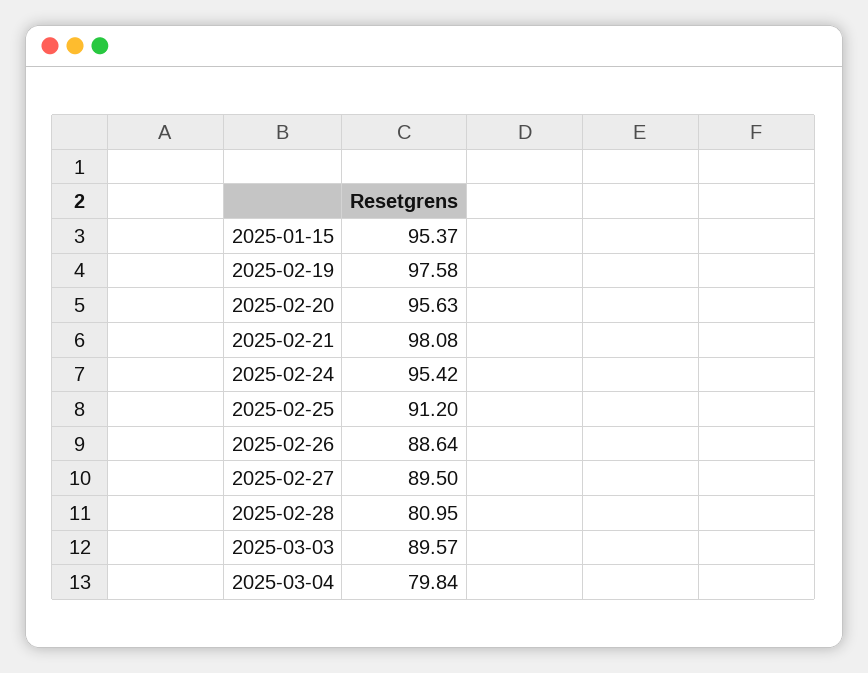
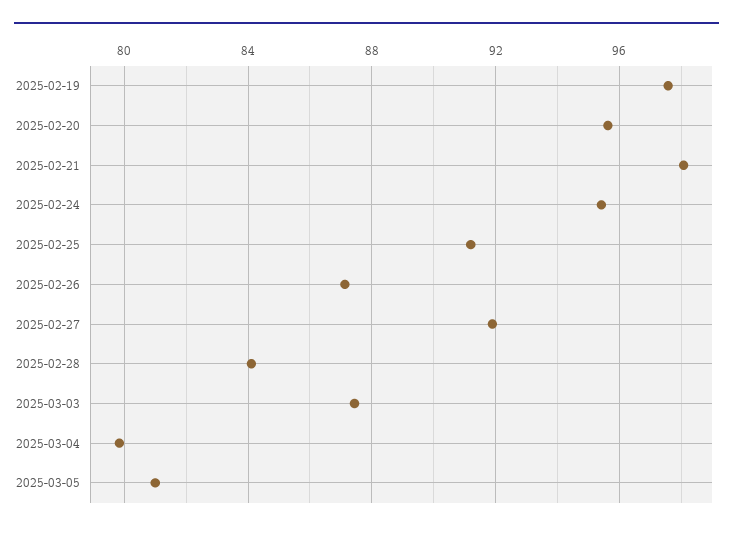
2025-01-15: 95.37 -> none
2025-02-26: 88.64 -> 87
2025-02-27: 89.5 -> 92
2025-02-28: 80.95 -> 84
2025-03-03: 89.57 -> 87.5
2025-03-05: none -> 81

